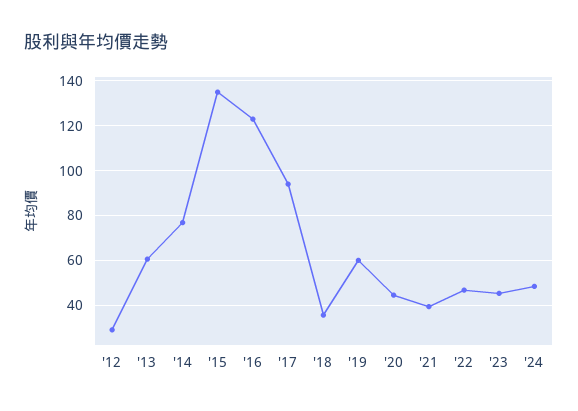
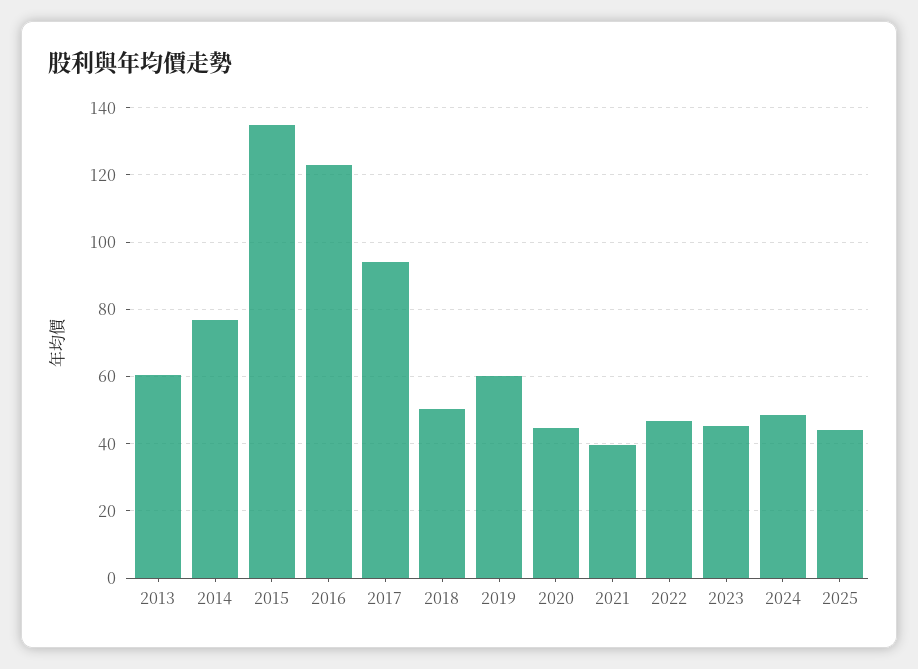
'12: 30 -> none
'18: 35 -> 50
2025: none -> 44

